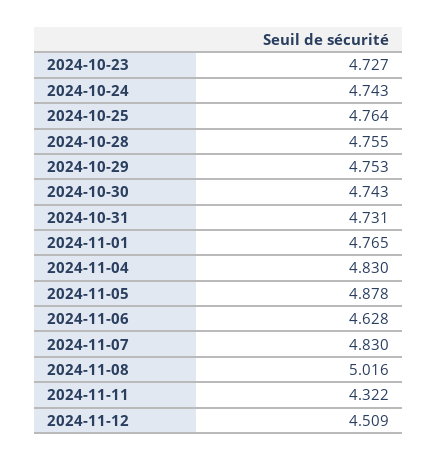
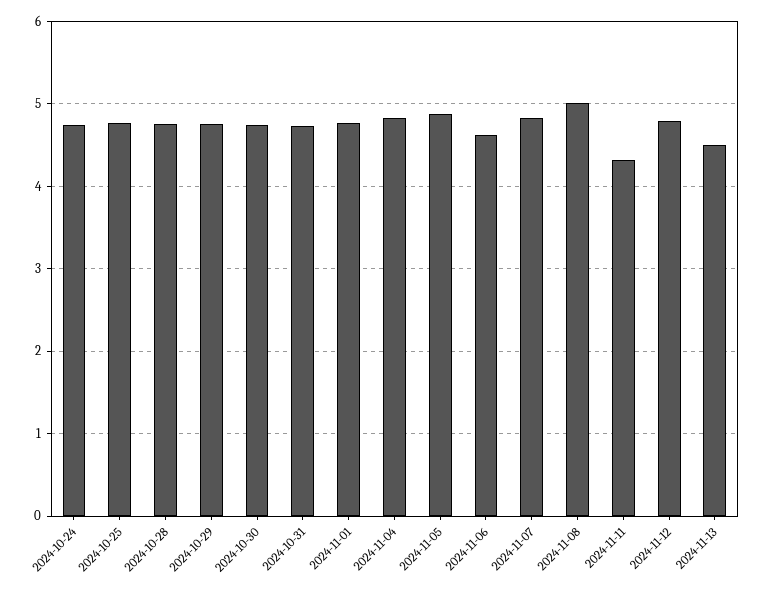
2024-10-23: 4.727 -> none
2024-11-12: 4.509 -> 4.8
2024-11-13: none -> 4.5

